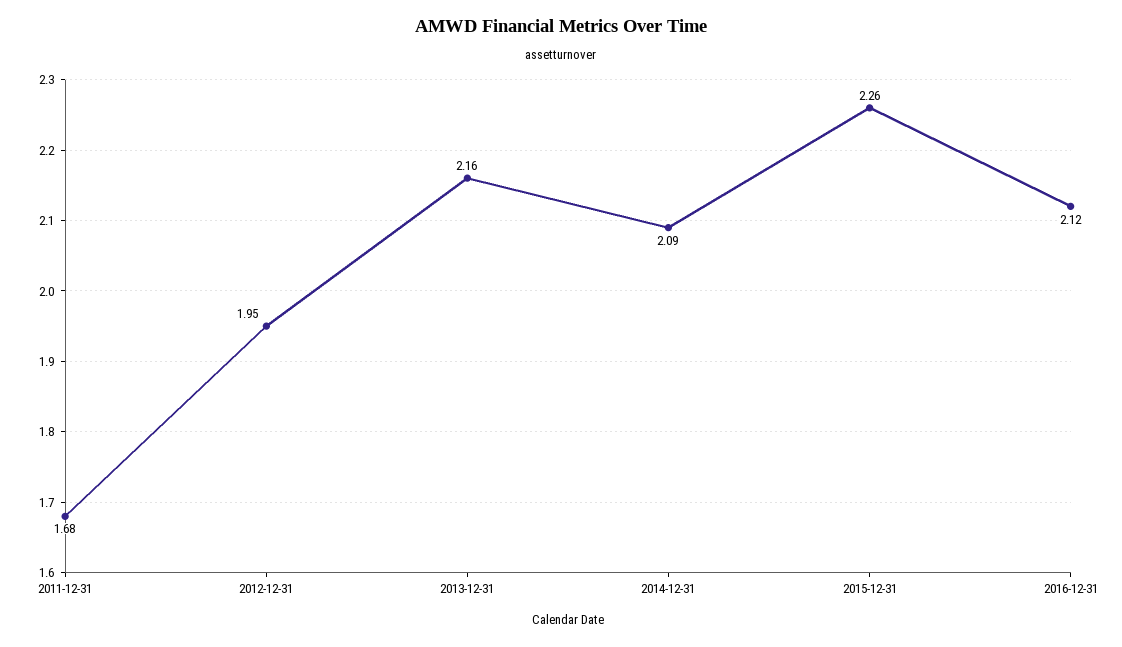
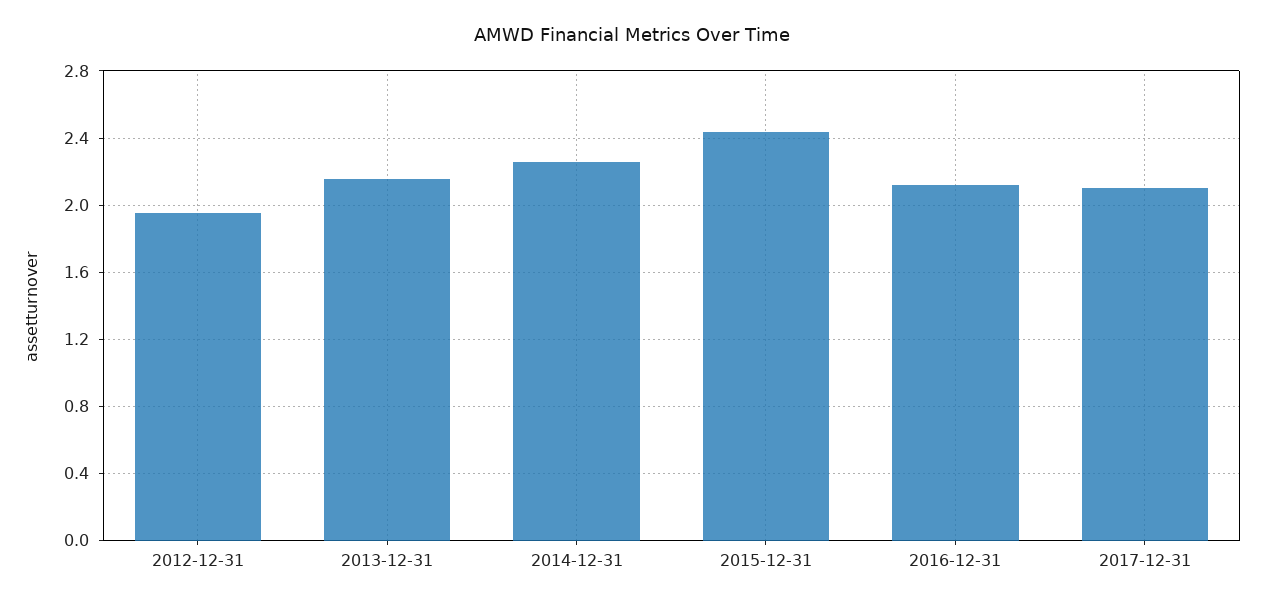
2011-12-31: 1.68 -> none
2014-12-31: 2.09 -> 2.25
2015-12-31: 2.26 -> 2.45
2017-12-31: none -> 2.1

